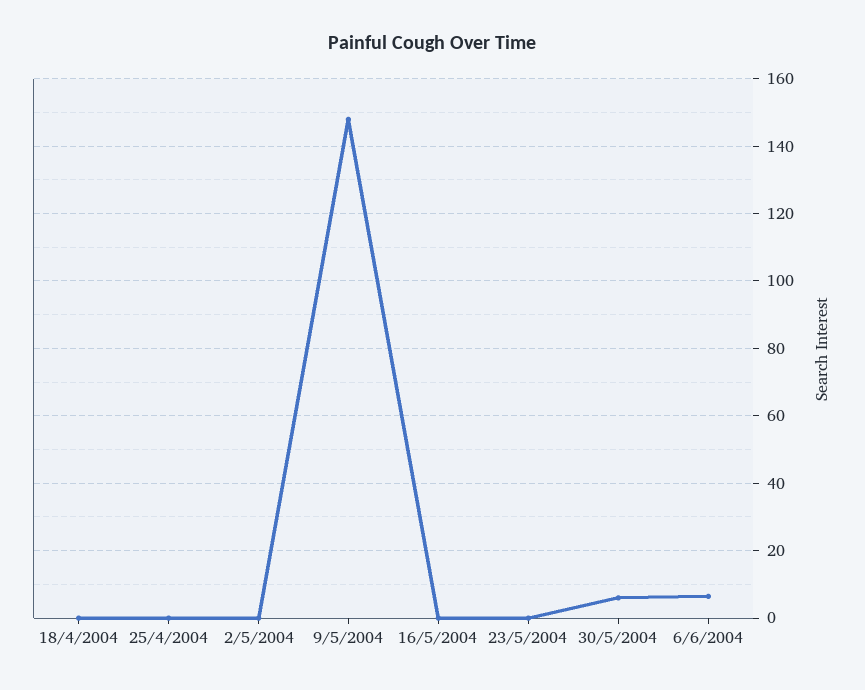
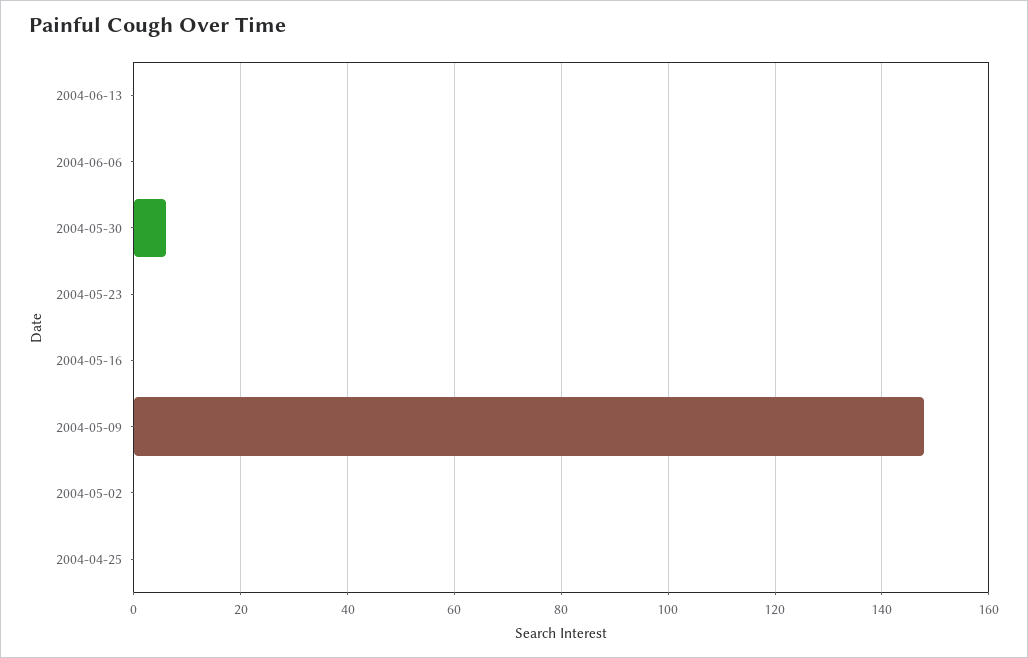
18/4/2004: 0 -> none
6/6/2004: 6 -> 0
2004-06-13: none -> 0

